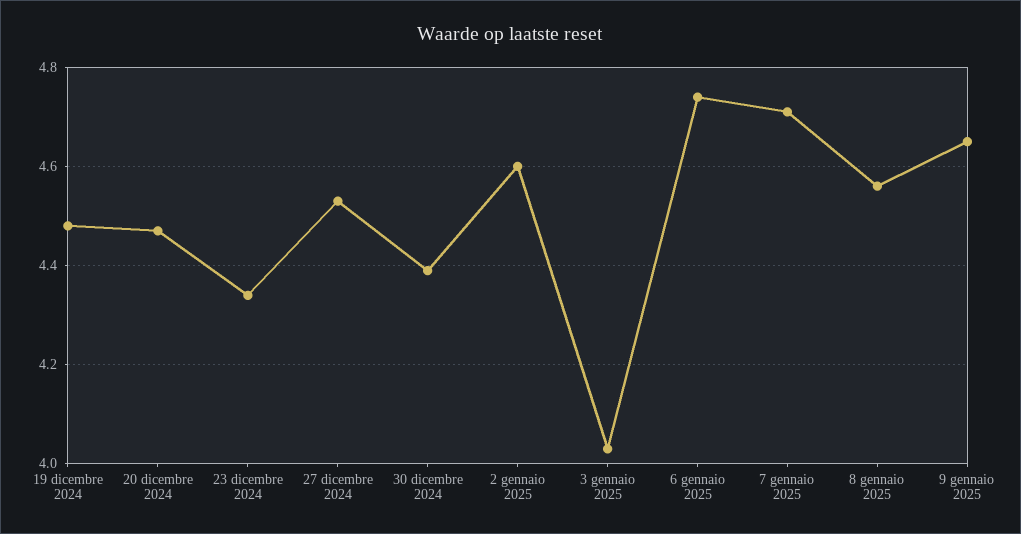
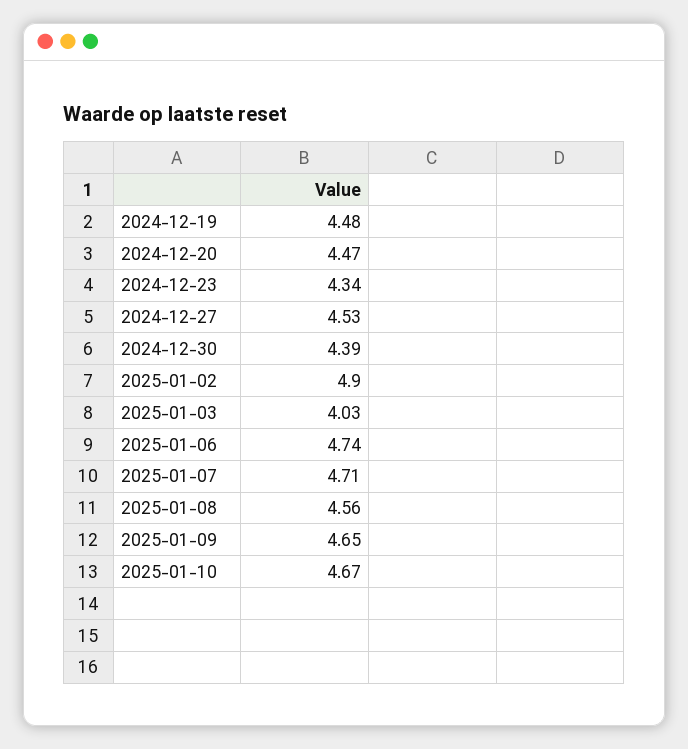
2 gennaio 2025: 4.6 -> 4.9
2025-01-10: none -> 4.67

